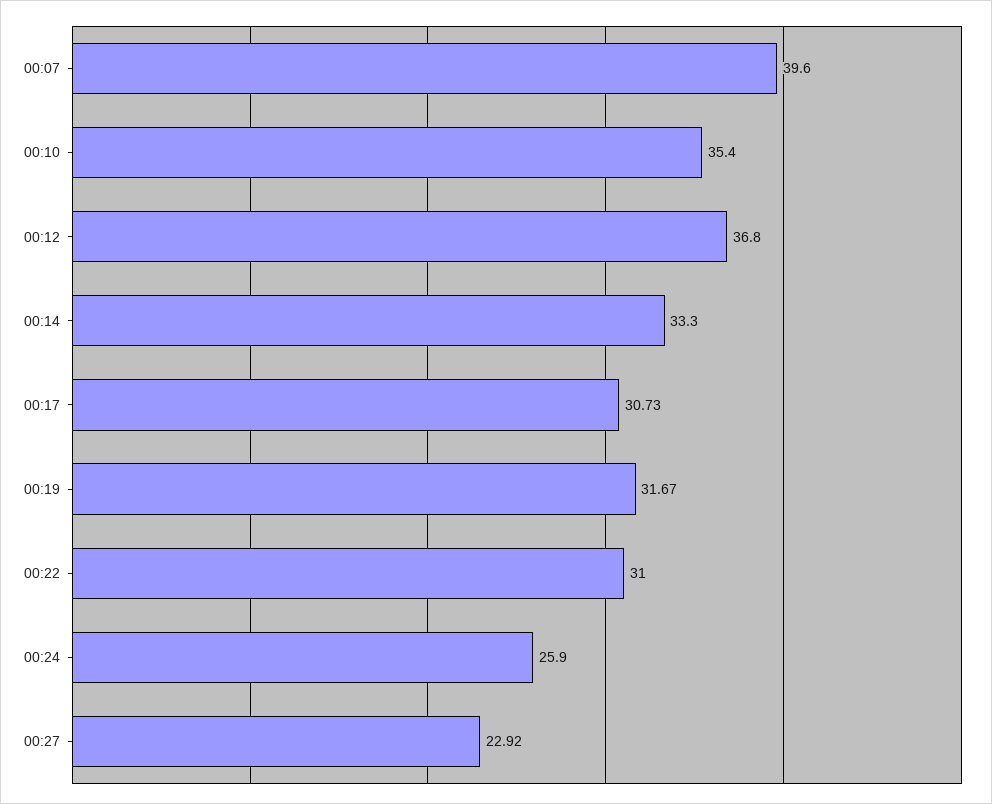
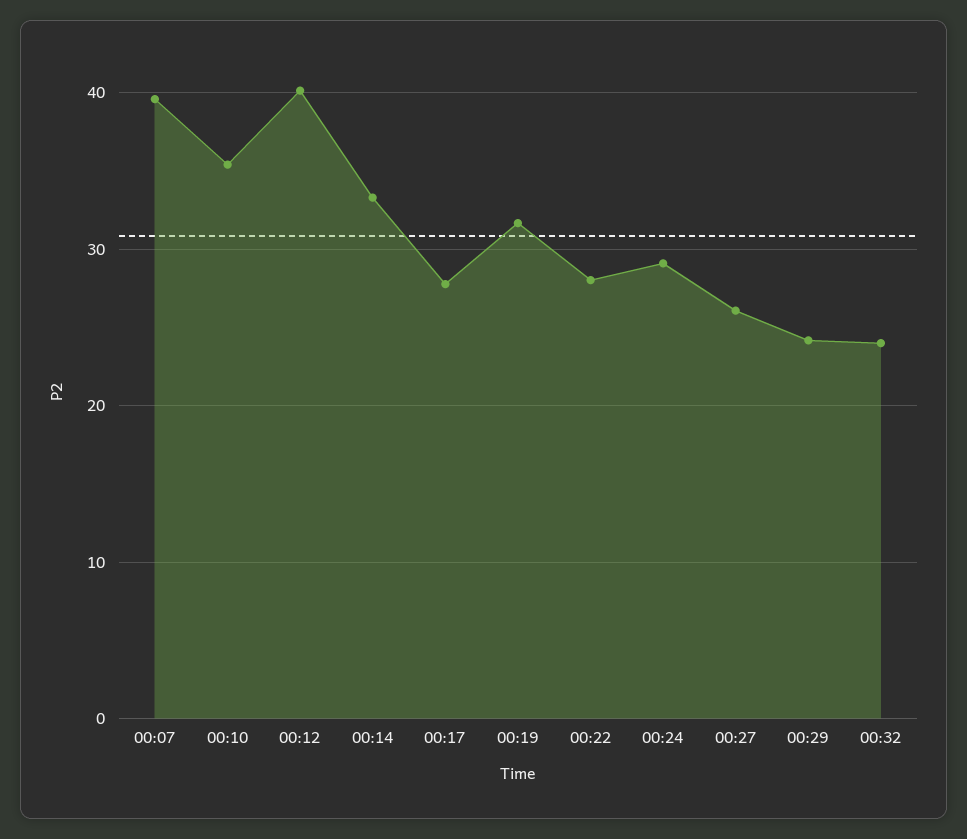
00:12: 36.8 -> 40
00:17: 30.73 -> 28
00:22: 31 -> 28
00:24: 25.9 -> 29
00:27: 22.92 -> 26
00:29: none -> 24
00:32: none -> 24

